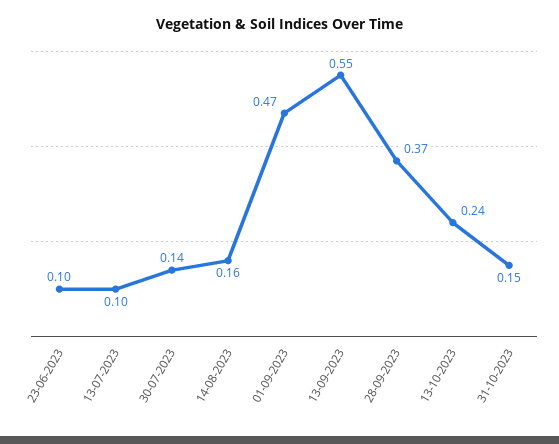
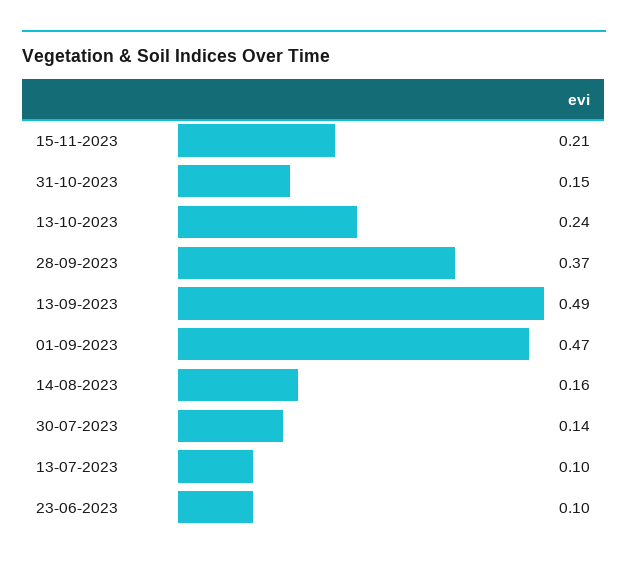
13-09-2023: 0.55 -> 0.49
15-11-2023: none -> 0.21

